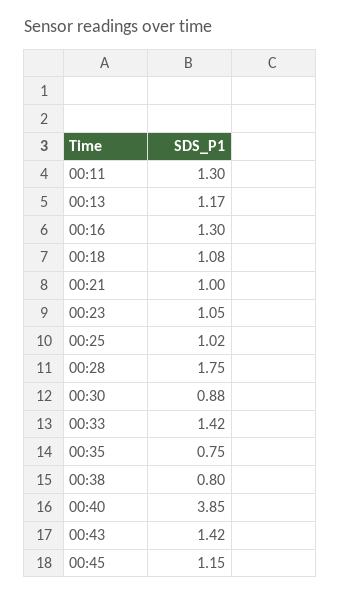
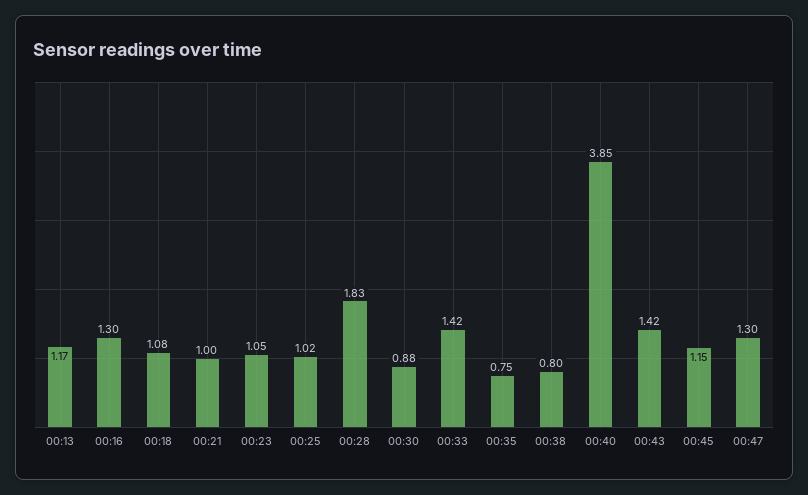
00:11: 1.3 -> none
00:28: 1.75 -> 1.83
00:47: none -> 1.3

